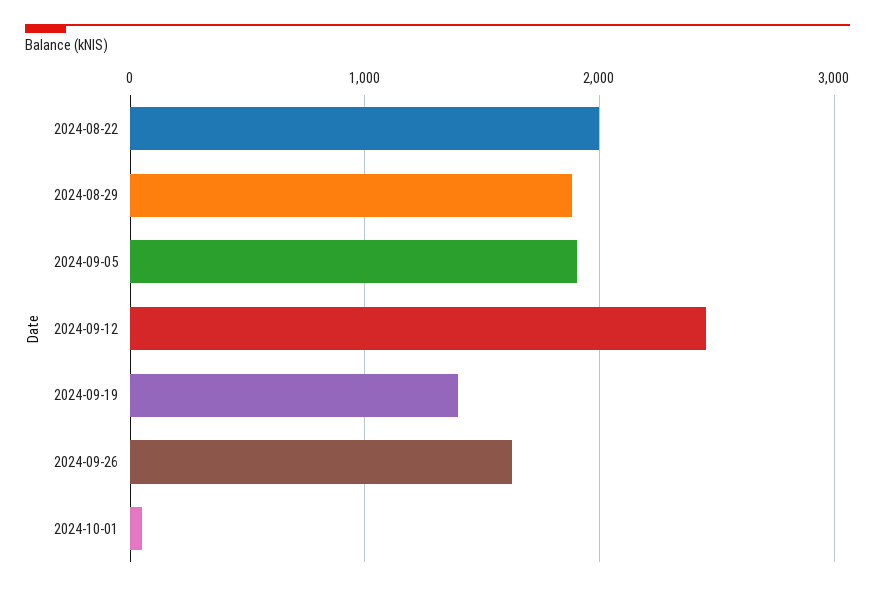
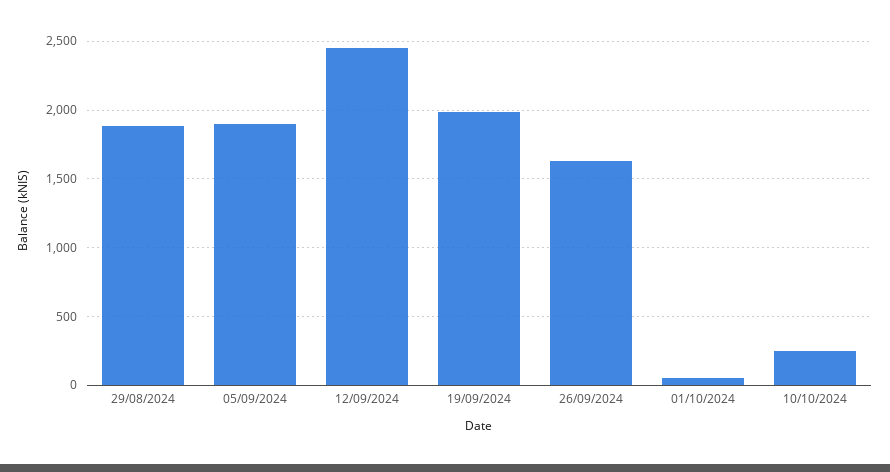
2024-08-22: 2000 -> none
2024-09-19: 1400 -> 2000
10/10/2024: none -> 250

